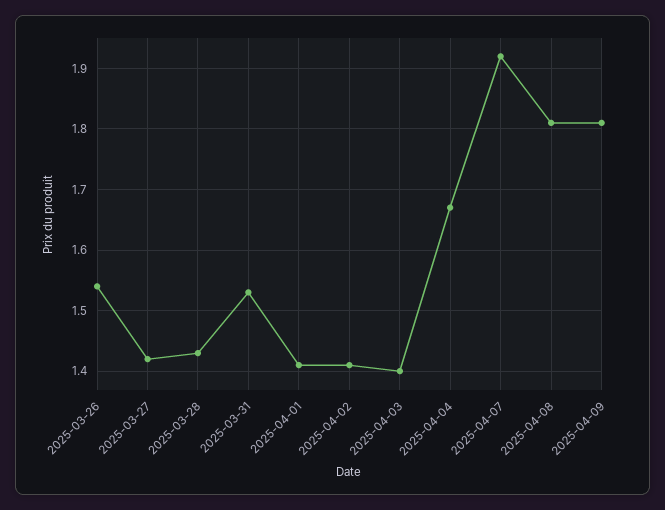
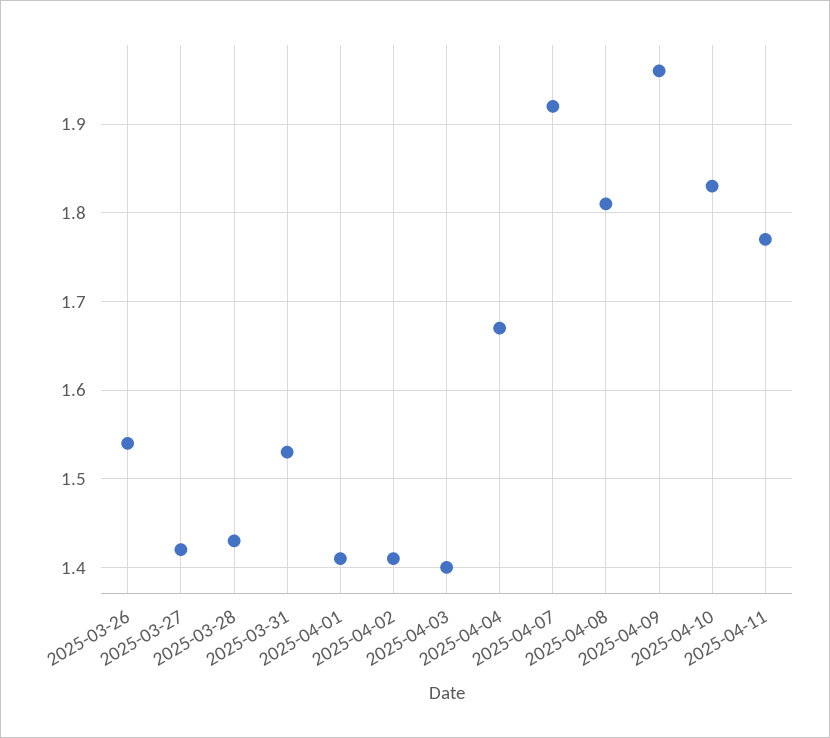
2025-04-09: 1.81 -> 1.96
2025-04-10: none -> 1.83
2025-04-11: none -> 1.77

